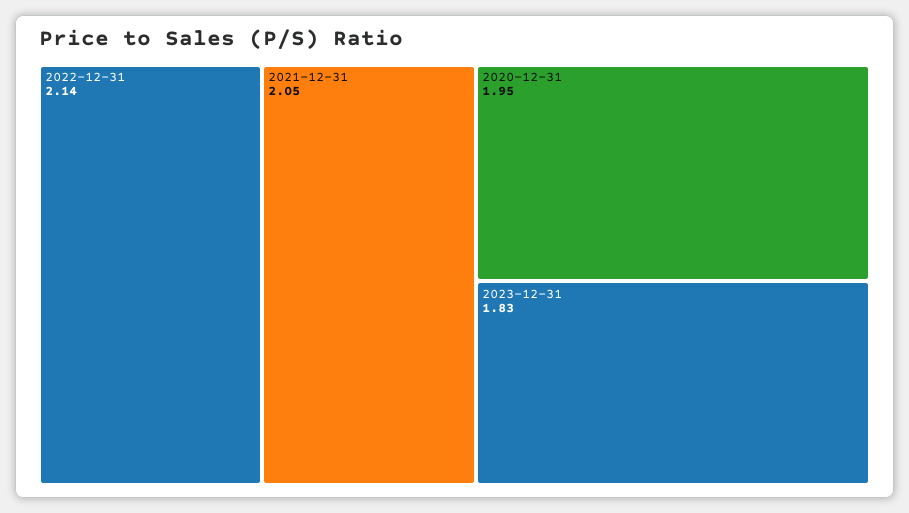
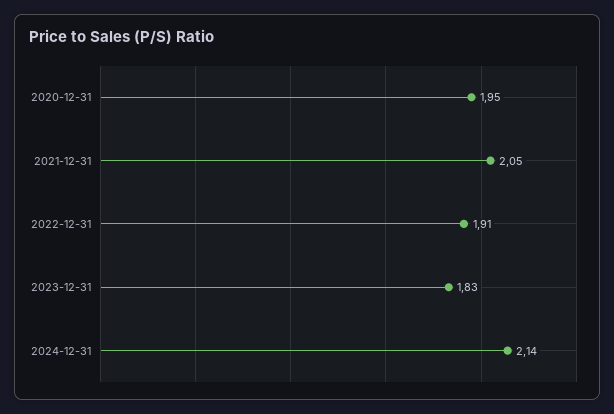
2022-12-31: 2.14 -> 1.91
2024-12-31: none -> 2.14

